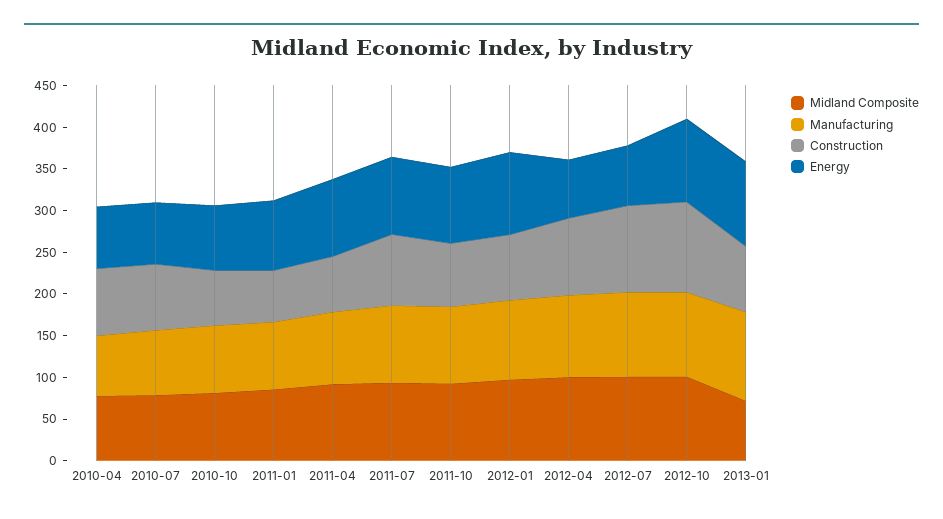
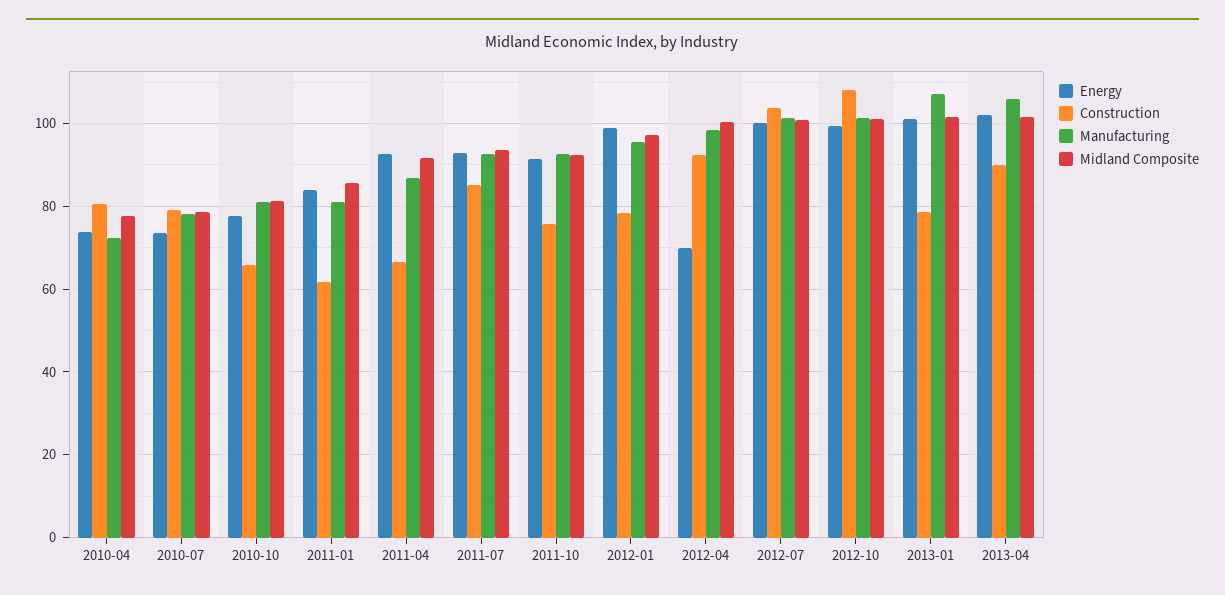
Energy, 2012-07: 70 -> 100
Midland Composite, 2013-01: 70 -> 102
Energy, 2013-04: none -> 102
Construction, 2013-04: none -> 90
Manufacturing, 2013-04: none -> 106
Midland Composite, 2013-04: none -> 102

